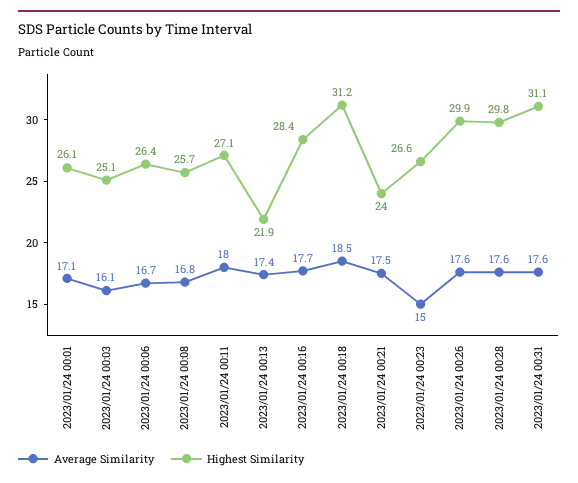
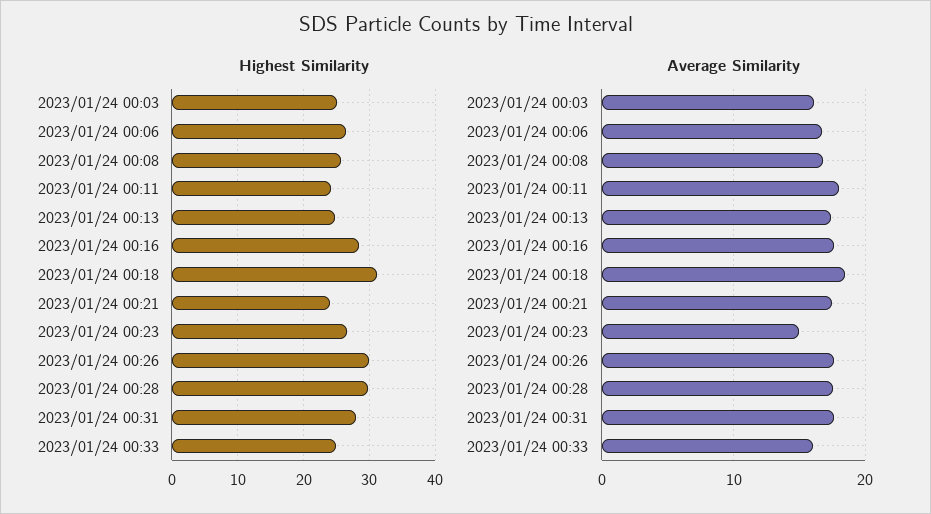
Average Similarity, 2023/01/24 00:01: 17.1 -> none
Highest Similarity, 2023/01/24 00:01: 26.1 -> none
Highest Similarity, 2023/01/24 00:11: 27.1 -> 24
Highest Similarity, 2023/01/24 00:13: 21.9 -> 25
Highest Similarity, 2023/01/24 00:31: 31.1 -> 28
Highest Similarity, 2023/01/24 00:33: none -> 25
Average Similarity, 2023/01/24 00:33: none -> 16

